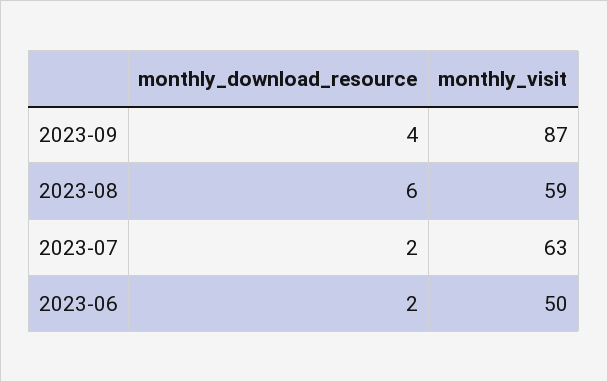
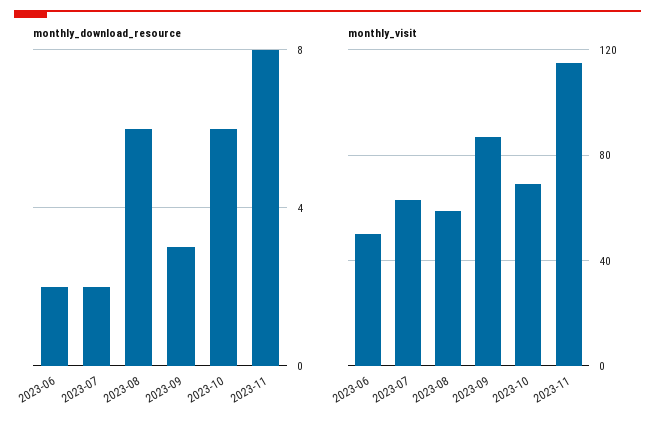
monthly_download_resource, 2023-09: 4 -> 3
monthly_download_resource, 2023-10: none -> 6
monthly_download_resource, 2023-11: none -> 8
monthly_visit, 2023-10: none -> 70
monthly_visit, 2023-11: none -> 115

